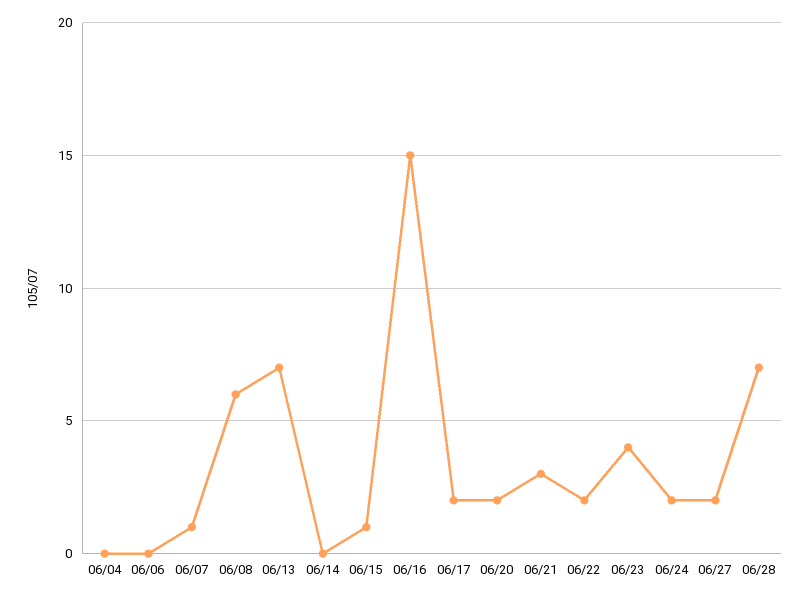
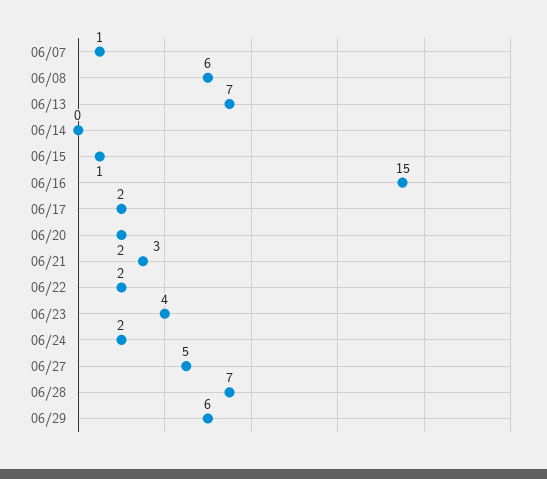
06/04: 0 -> none
06/06: 0 -> none
06/27: 2 -> 5
06/29: none -> 6

